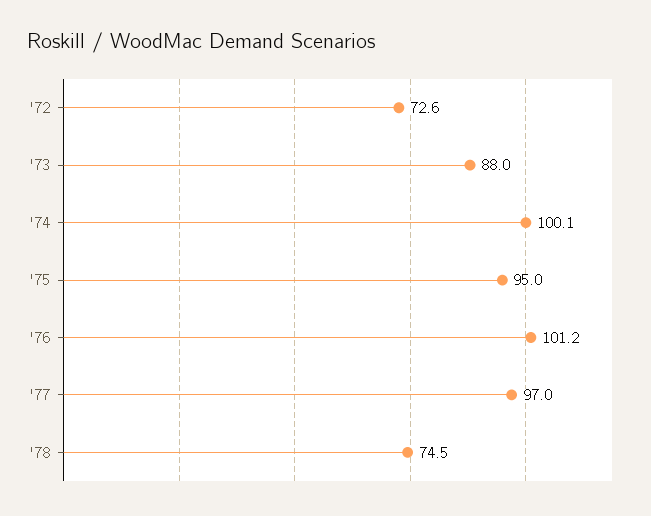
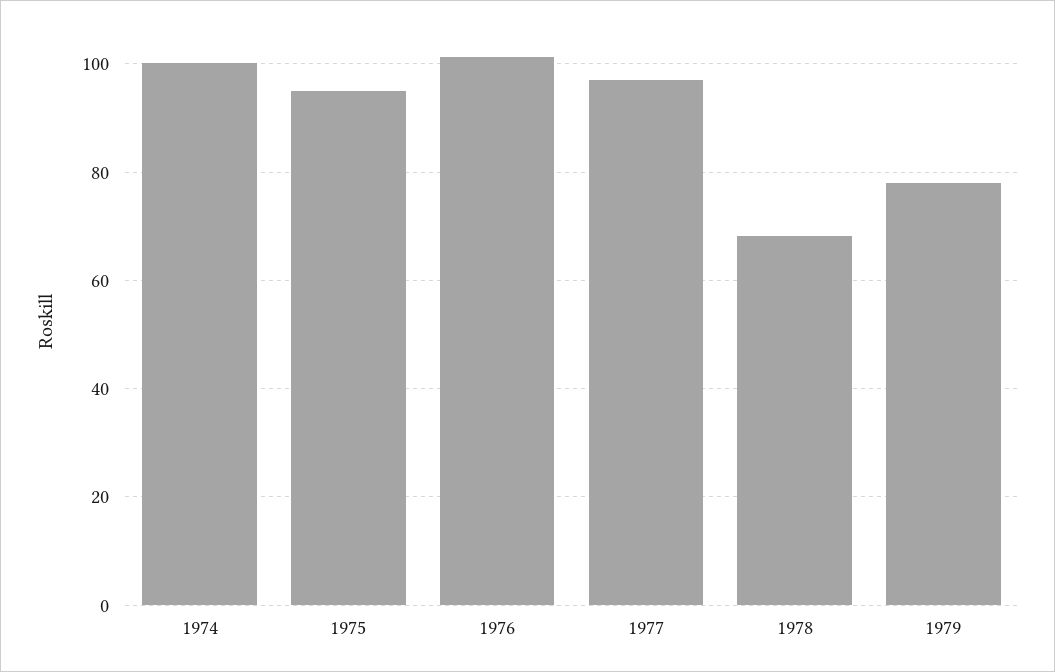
'72: 72.6 -> none
'73: 88 -> none
'78: 74.5 -> 68
1979: none -> 78

